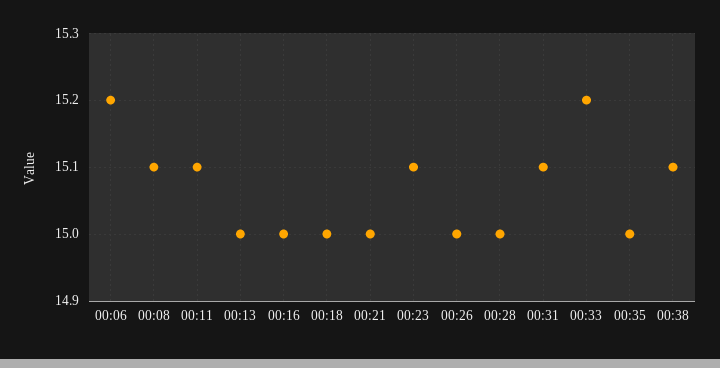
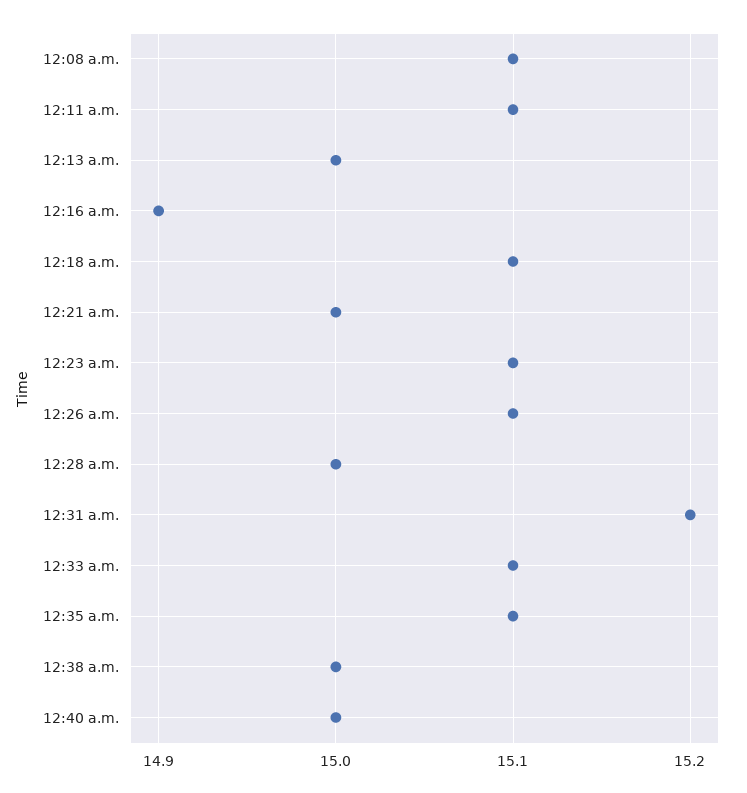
00:06: 15.2 -> none
00:16: 15 -> 14.9
00:18: 15 -> 15.1
00:26: 15 -> 15.1
00:31: 15.1 -> 15.2
00:33: 15.2 -> 15.1
00:35: 15 -> 15.1
00:38: 15.1 -> 15
12:40 a.m.: none -> 15

